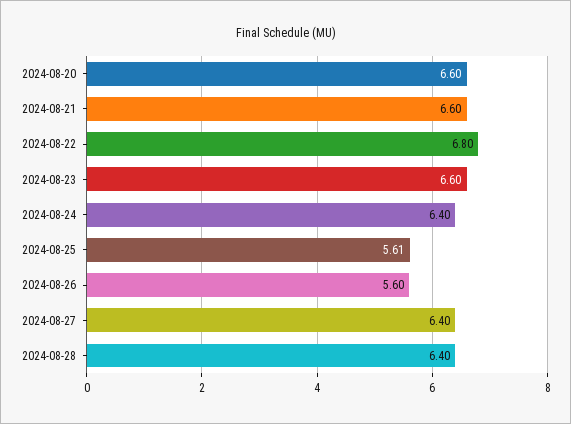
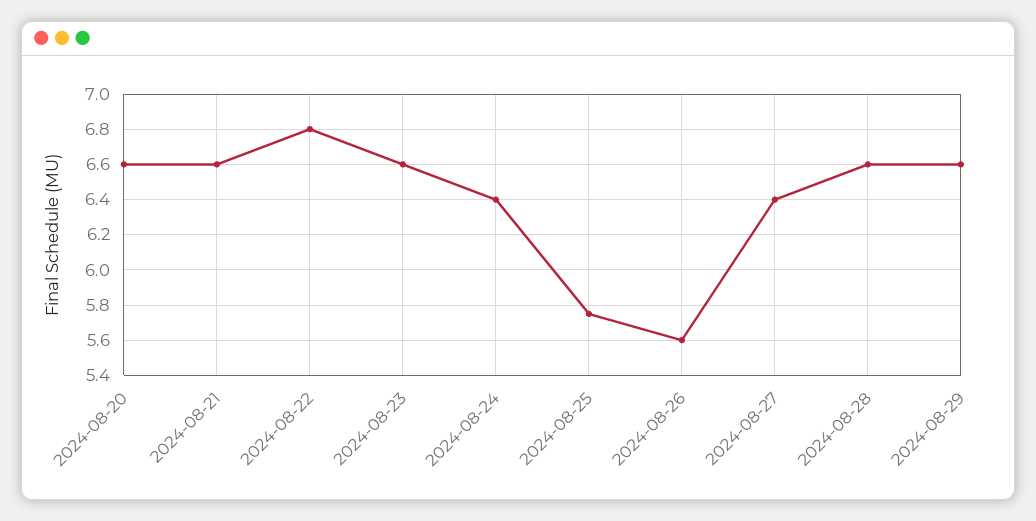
2024-08-25: 5.61 -> 5.75
2024-08-28: 6.4 -> 6.6
2024-08-29: none -> 6.6

